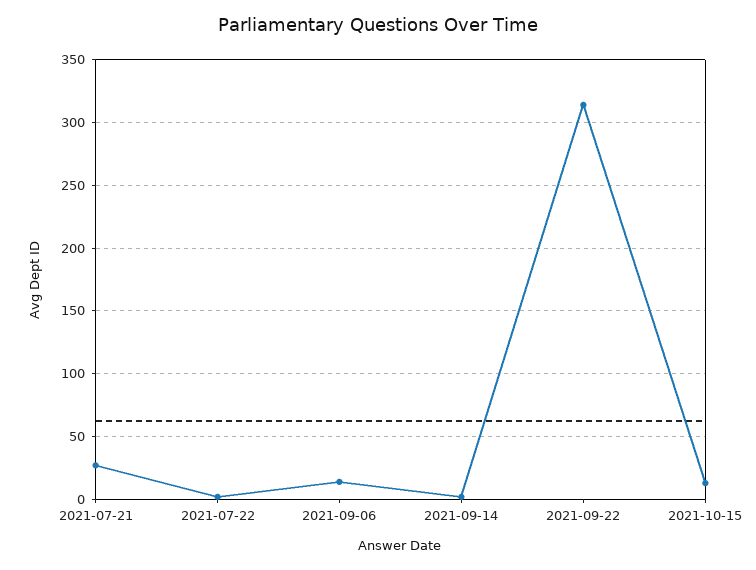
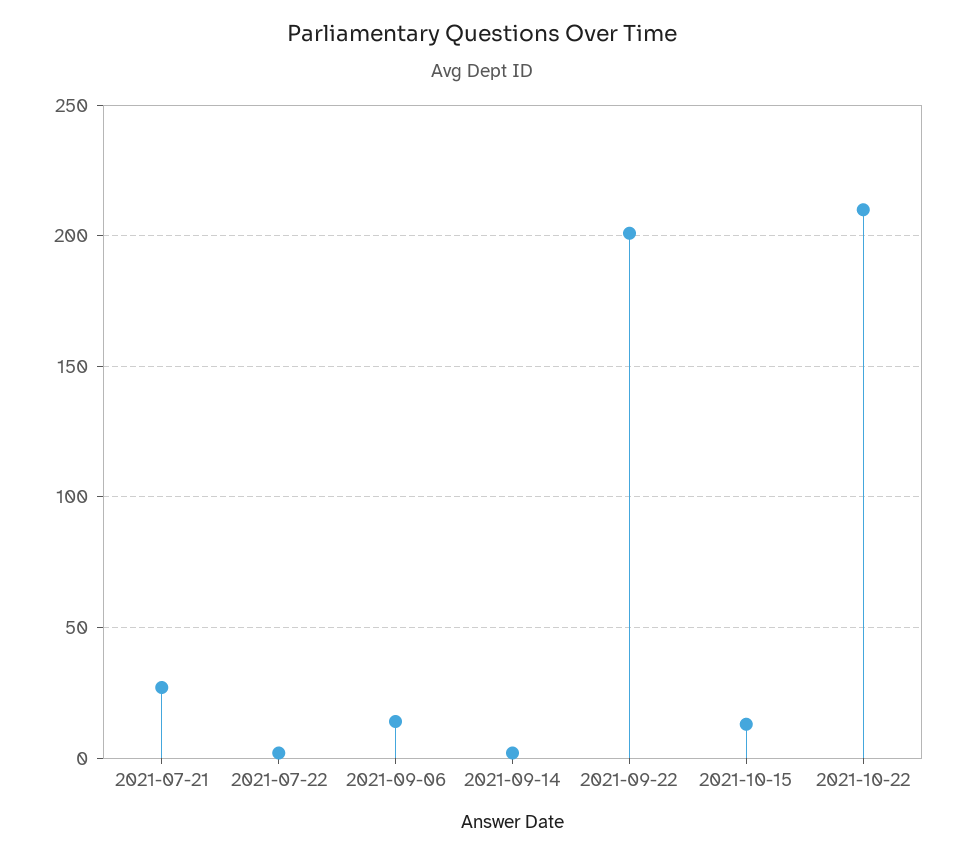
2021-09-22: 315 -> 200
2021-10-22: none -> 210

